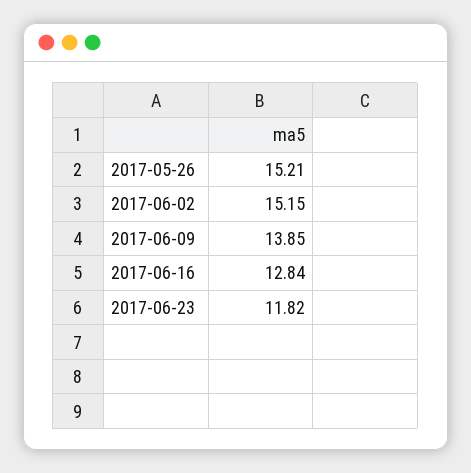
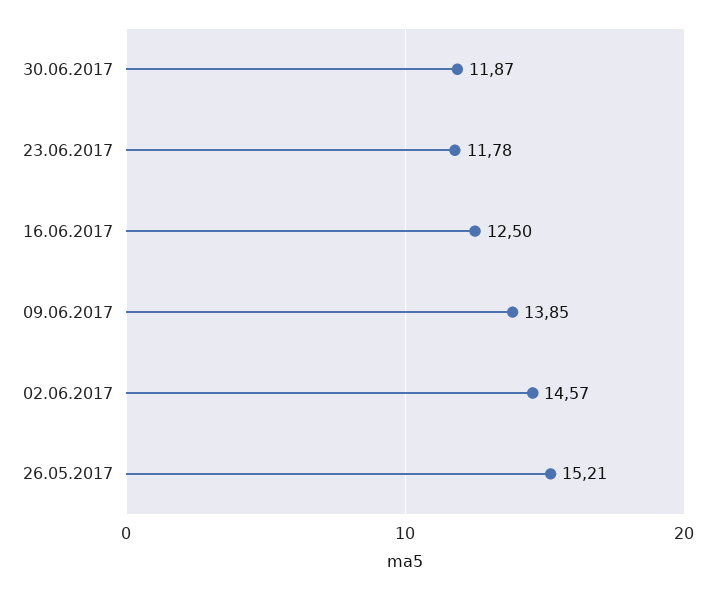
2017-06-02: 15.15 -> 14.57
2017-06-16: 12.84 -> 12.5
2017-06-23: 11.82 -> 11.78
30.06.2017: none -> 11.87

